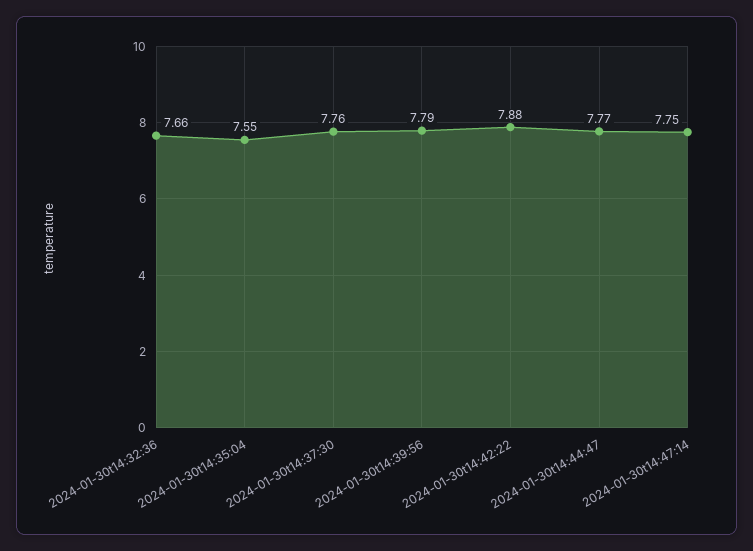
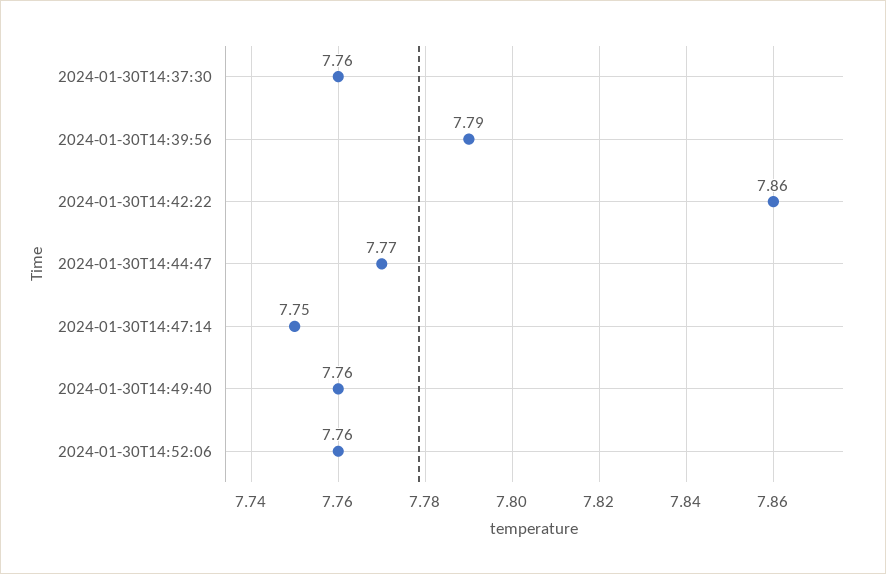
2024-01-30t14:32:36: 7.66 -> none
2024-01-30t14:35:04: 7.55 -> none
2024-01-30t14:42:22: 7.88 -> 7.86
2024-01-30T14:49:40: none -> 7.76
2024-01-30T14:52:06: none -> 7.76

